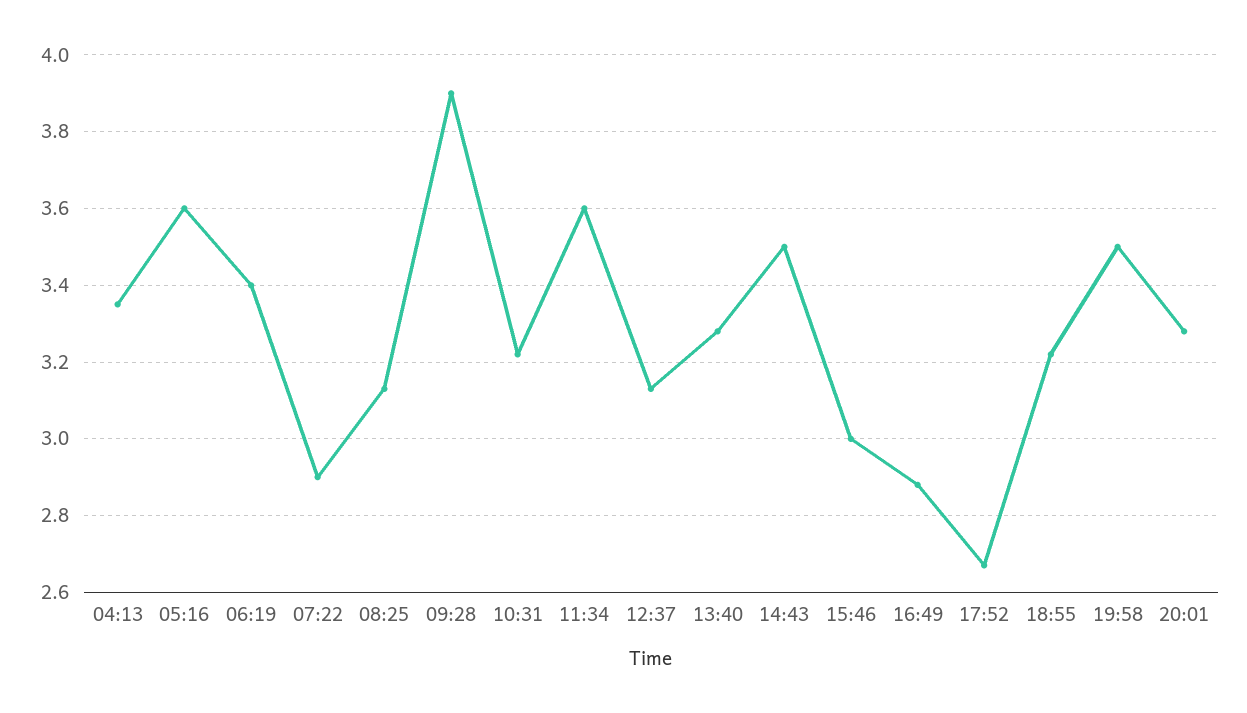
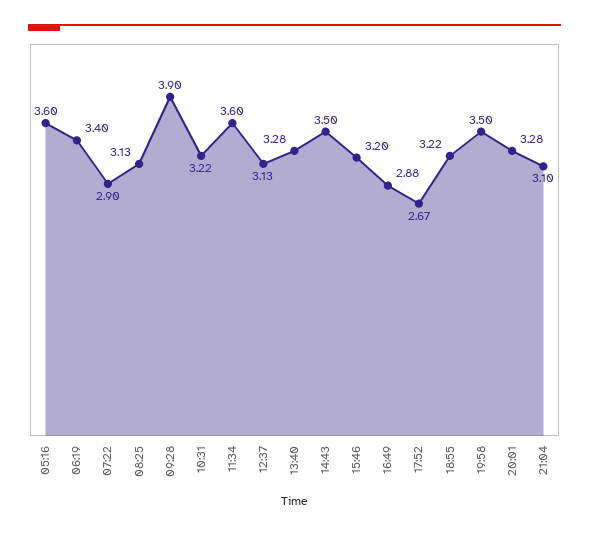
04:13: 3.35 -> none
15:46: 3 -> 3.2
21:04: none -> 3.1

